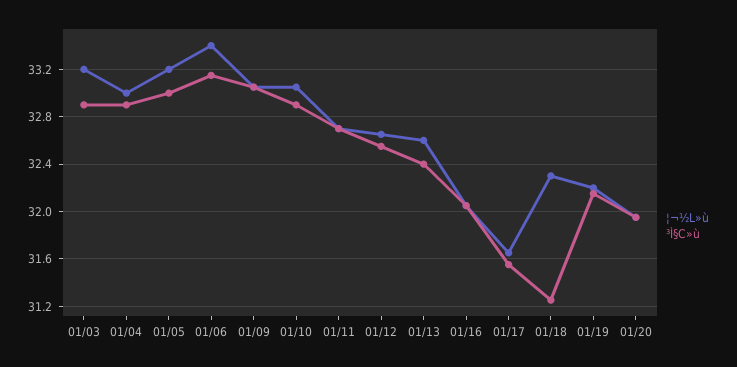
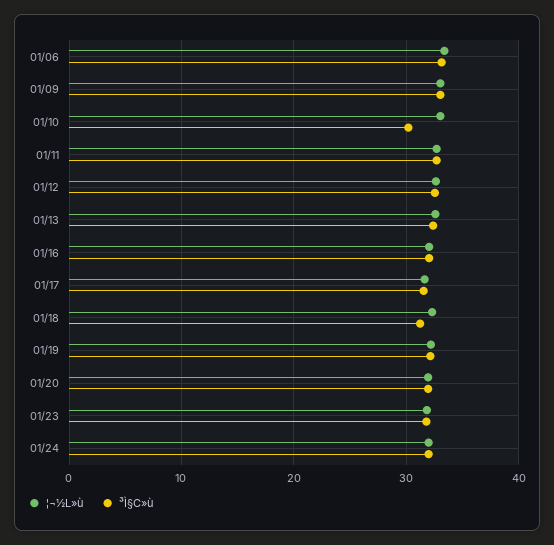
¦¬½L»ù, 01/03: 33.2 -> none
³Ì§C»ù, 01/03: 32.9 -> none
¦¬½L»ù, 01/04: 33 -> none
³Ì§C»ù, 01/04: 32.9 -> none
¦¬½L»ù, 01/05: 33.2 -> none
³Ì§C»ù, 01/05: 33 -> none
³Ì§C»ù, 01/10: 32.9 -> 30
¦¬½L»ù, 01/23: none -> 32
³Ì§C»ù, 01/23: none -> 32
¦¬½L»ù, 01/24: none -> 32
³Ì§C»ù, 01/24: none -> 32

